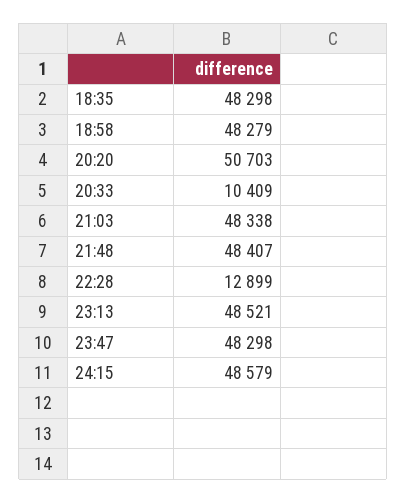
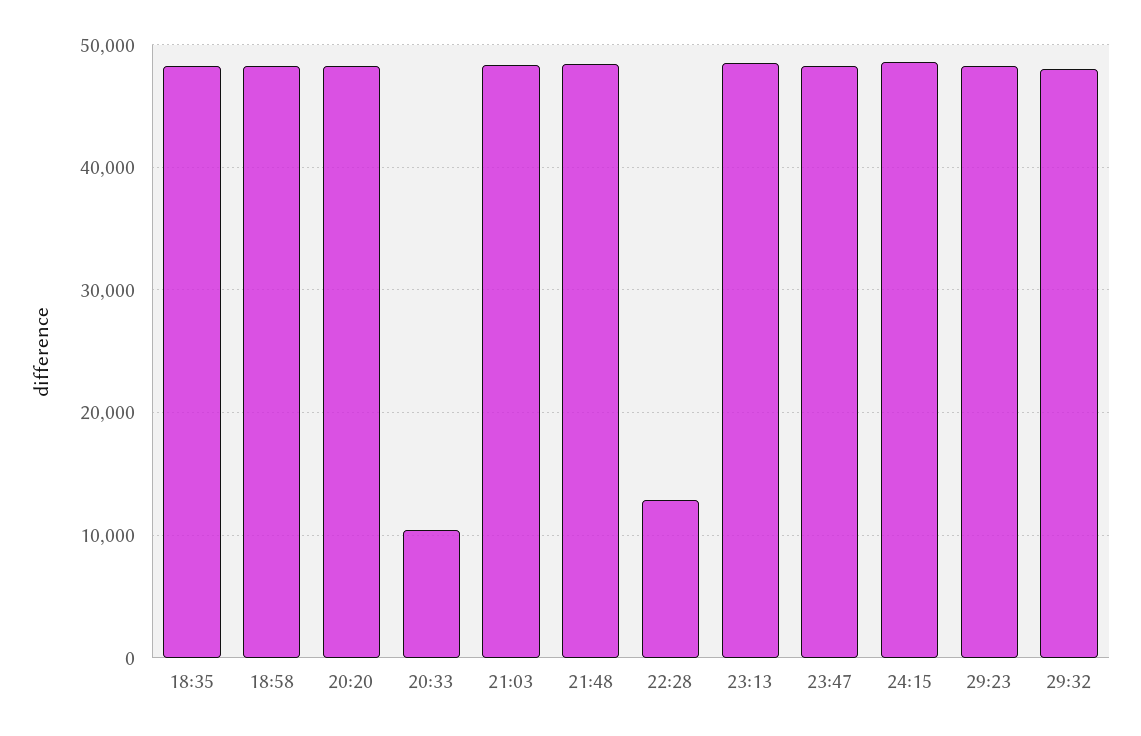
20:20: 50703 -> 48000
29:23: none -> 48000
29:32: none -> 48000

